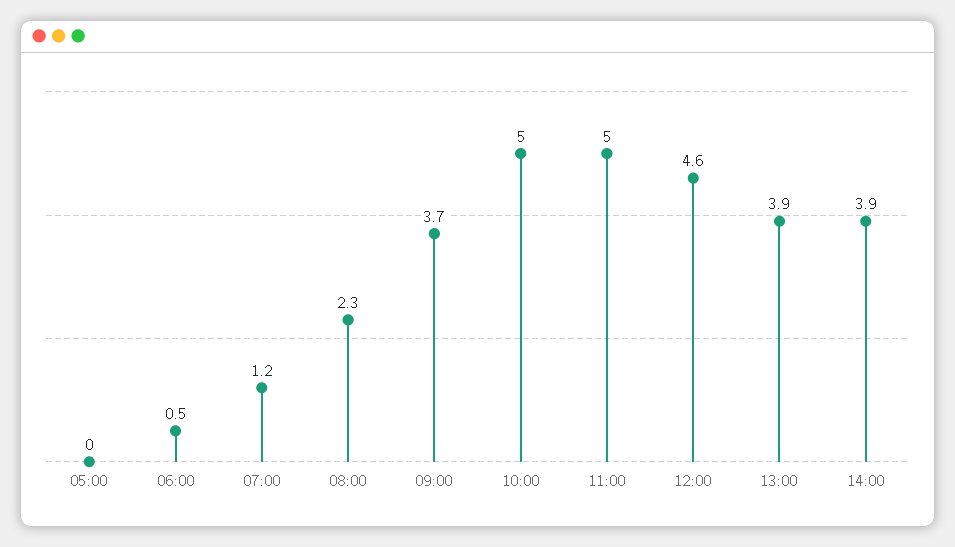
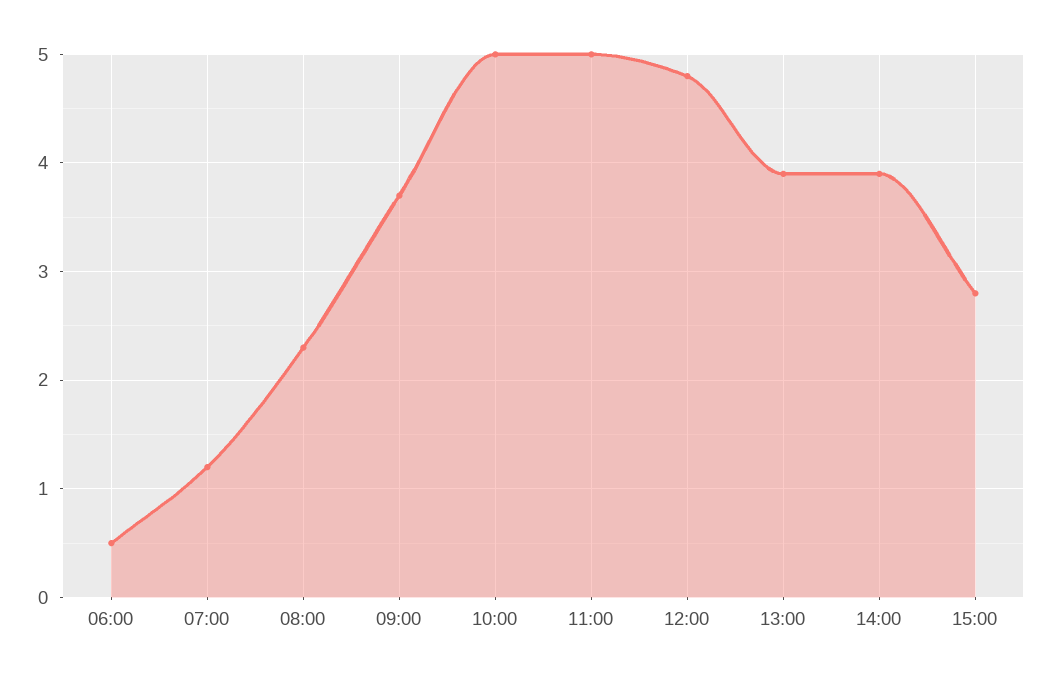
05:00: 0 -> none
12:00: 4.6 -> 4.8
15:00: none -> 2.8

